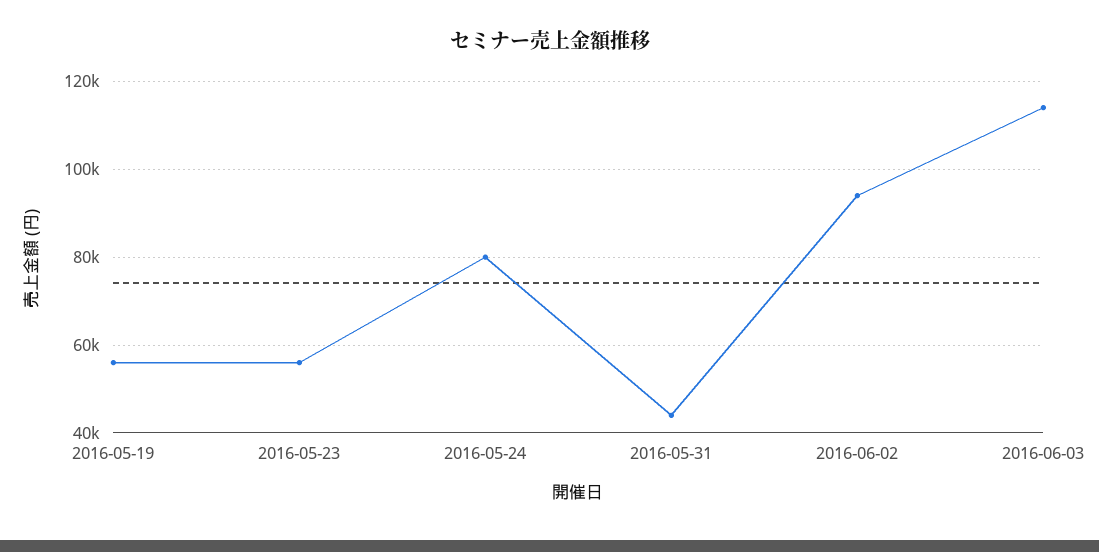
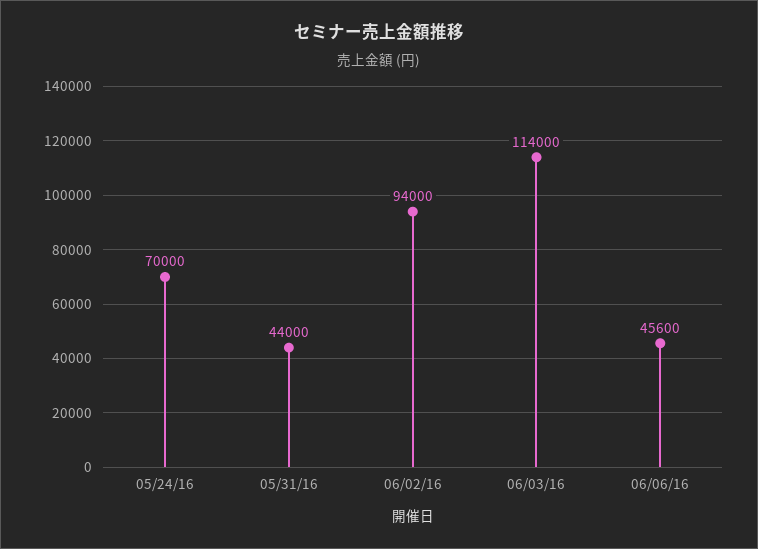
2016-05-19: 56000 -> none
2016-05-23: 56000 -> none
2016-05-24: 80000 -> 70000
06/06/16: none -> 45600

